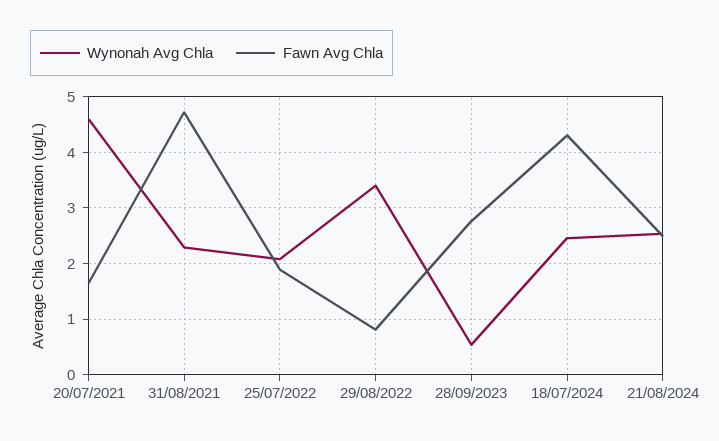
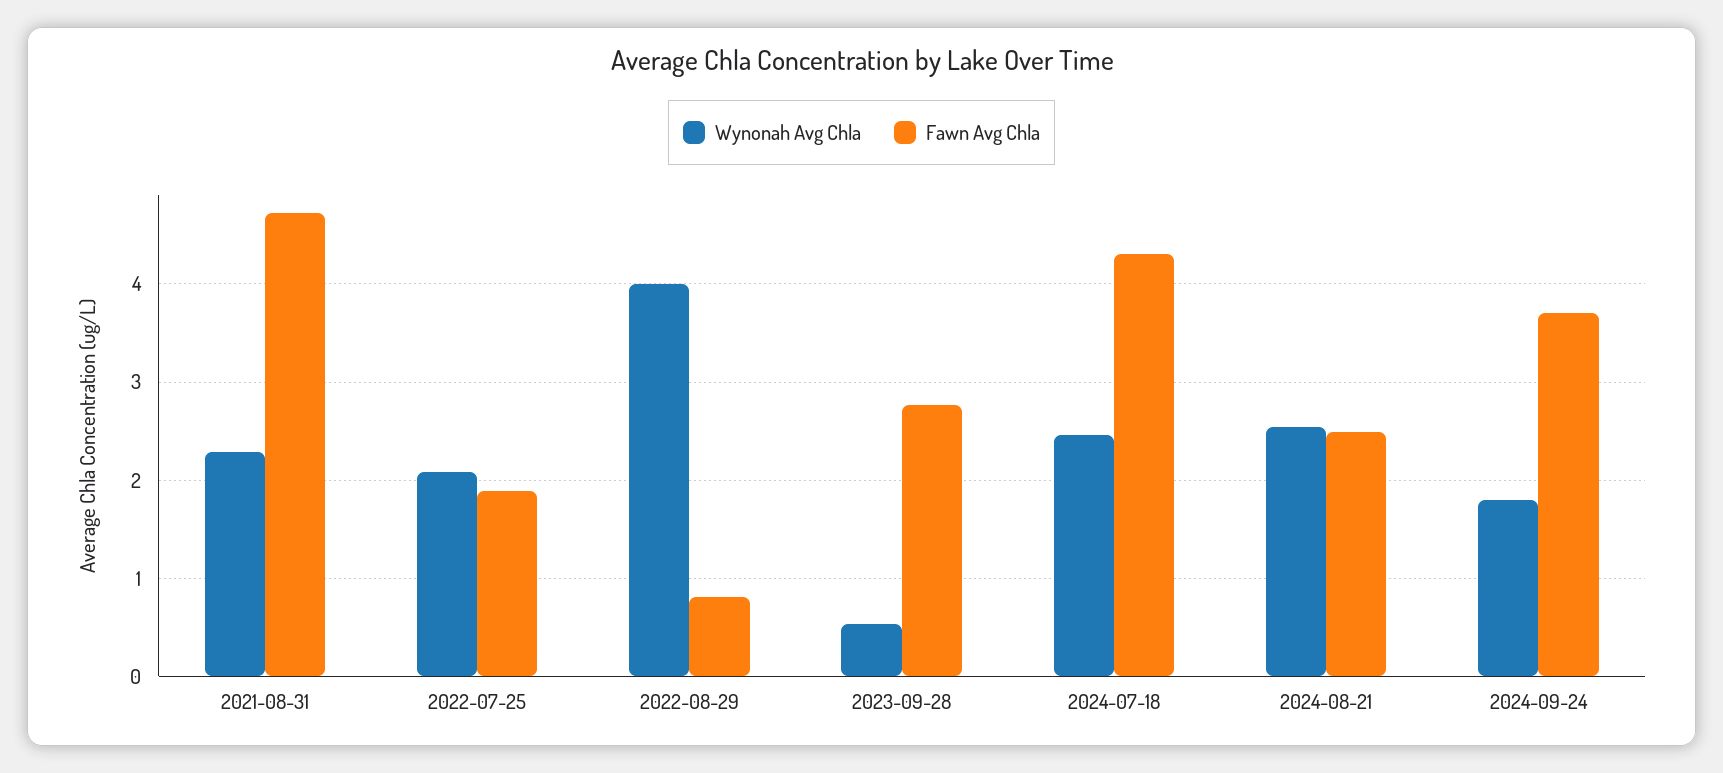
Wynonah Avg Chla, 20/07/2021: 4.6 -> none
Fawn Avg Chla, 20/07/2021: 1.6 -> none
Wynonah Avg Chla, 29/08/2022: 3.4 -> 4
Wynonah Avg Chla, 2024-09-24: none -> 1.8
Fawn Avg Chla, 2024-09-24: none -> 3.7

